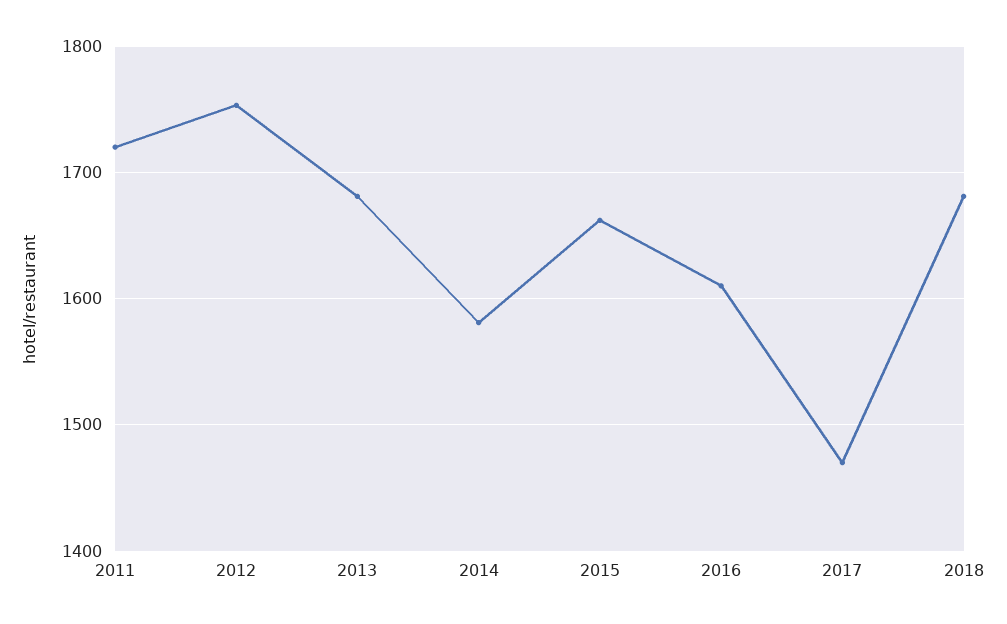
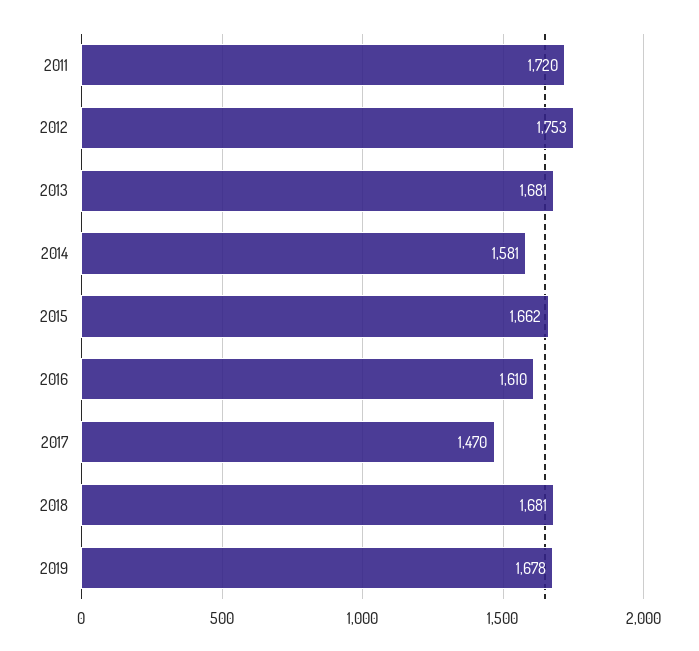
2019: none -> 1678

